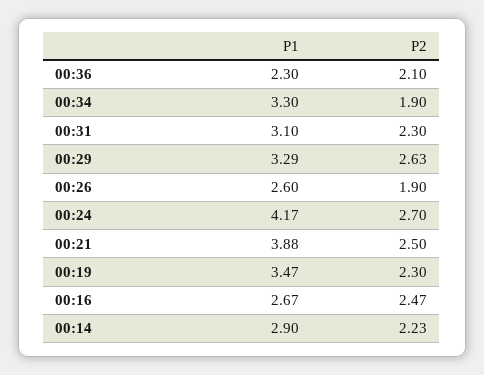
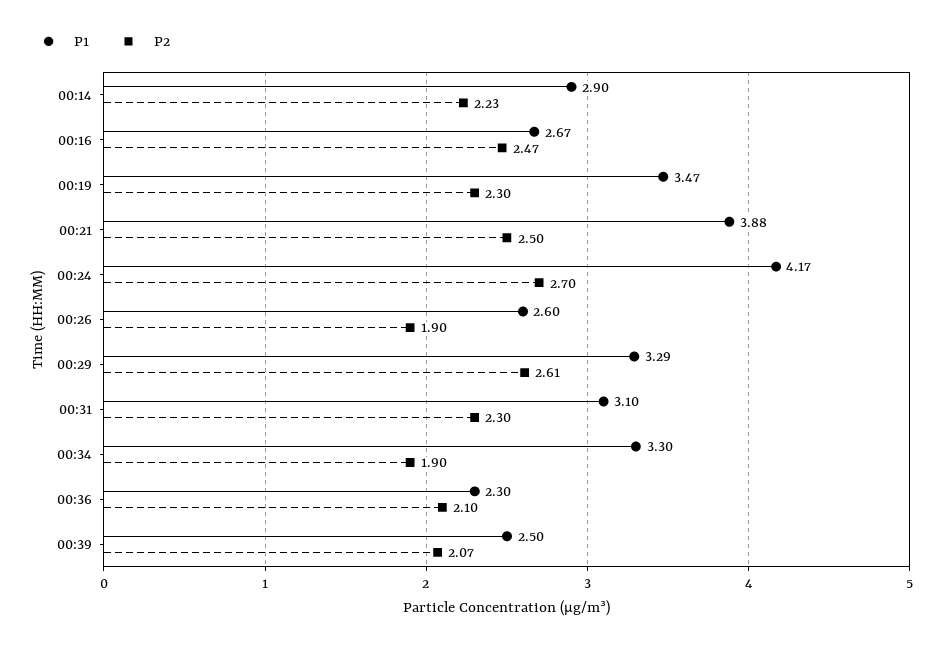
P2, 00:29: 2.63 -> 2.61
P1, 00:39: none -> 2.5
P2, 00:39: none -> 2.07

